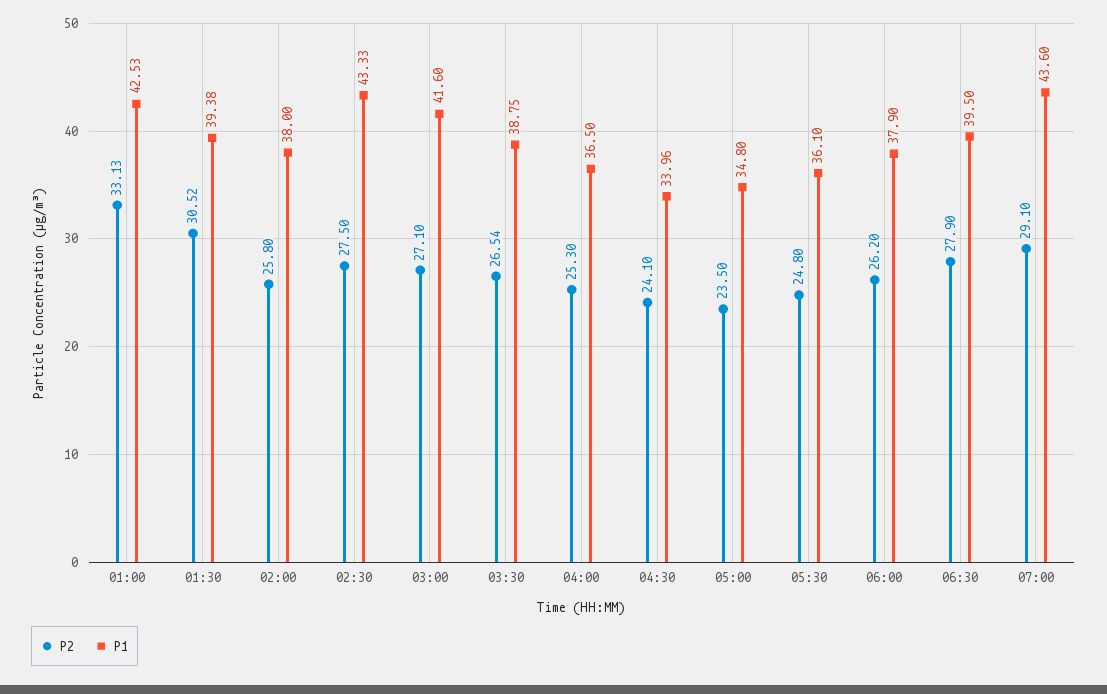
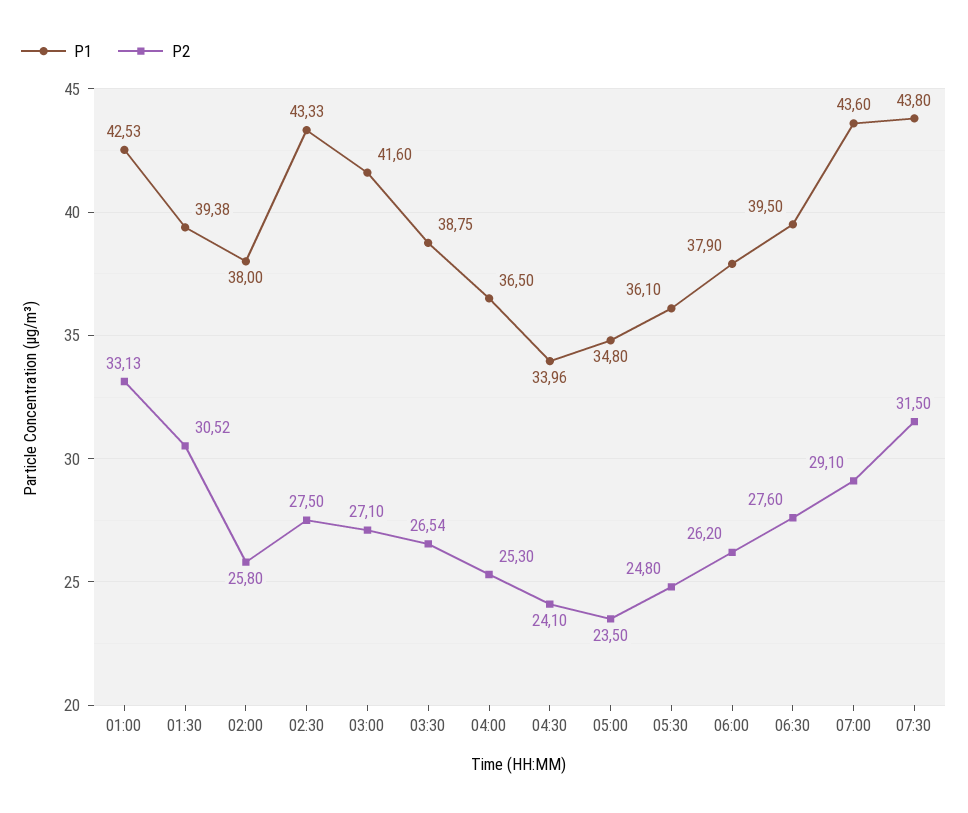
P2, 06:30: 27.9 -> 27.6
P1, 07:30: none -> 43.8
P2, 07:30: none -> 31.5

